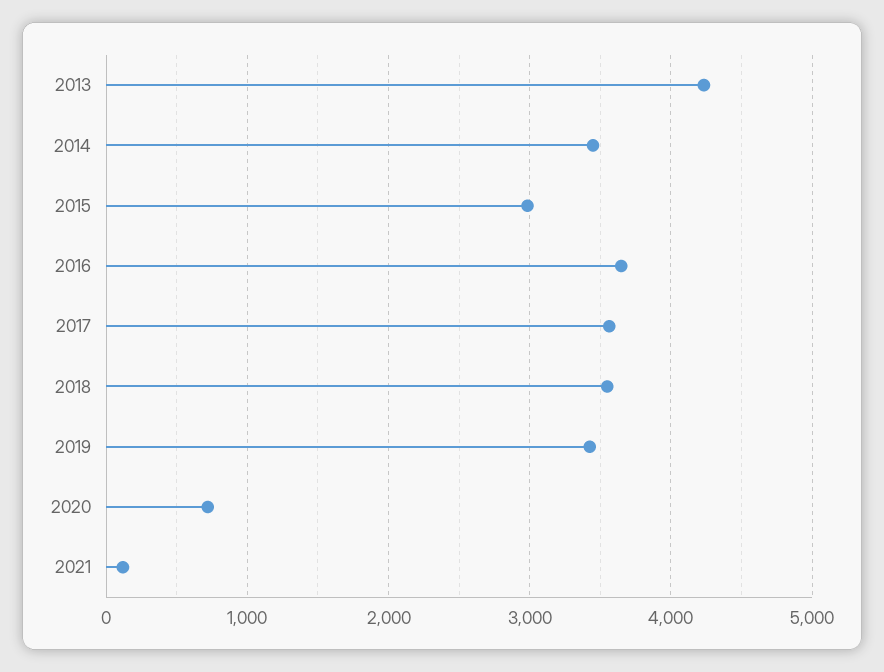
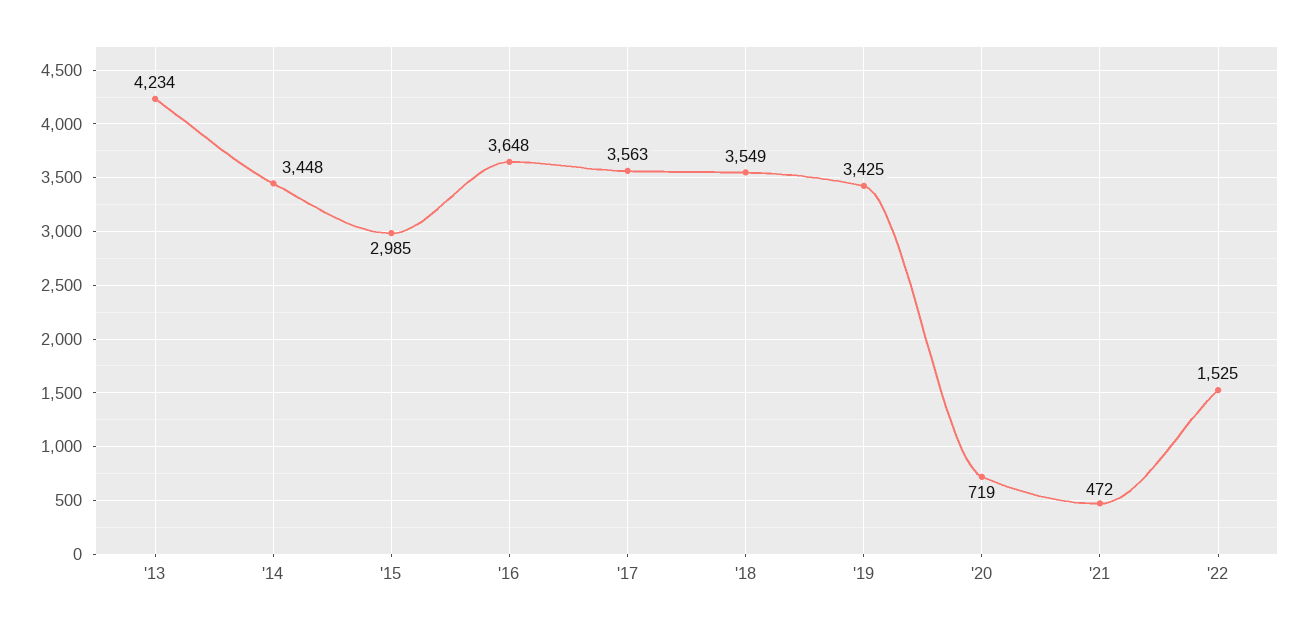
2021: 100 -> 472
'22: none -> 1525

